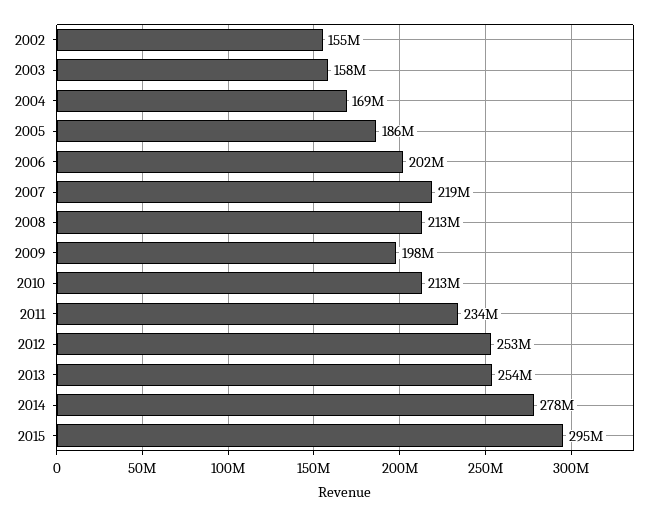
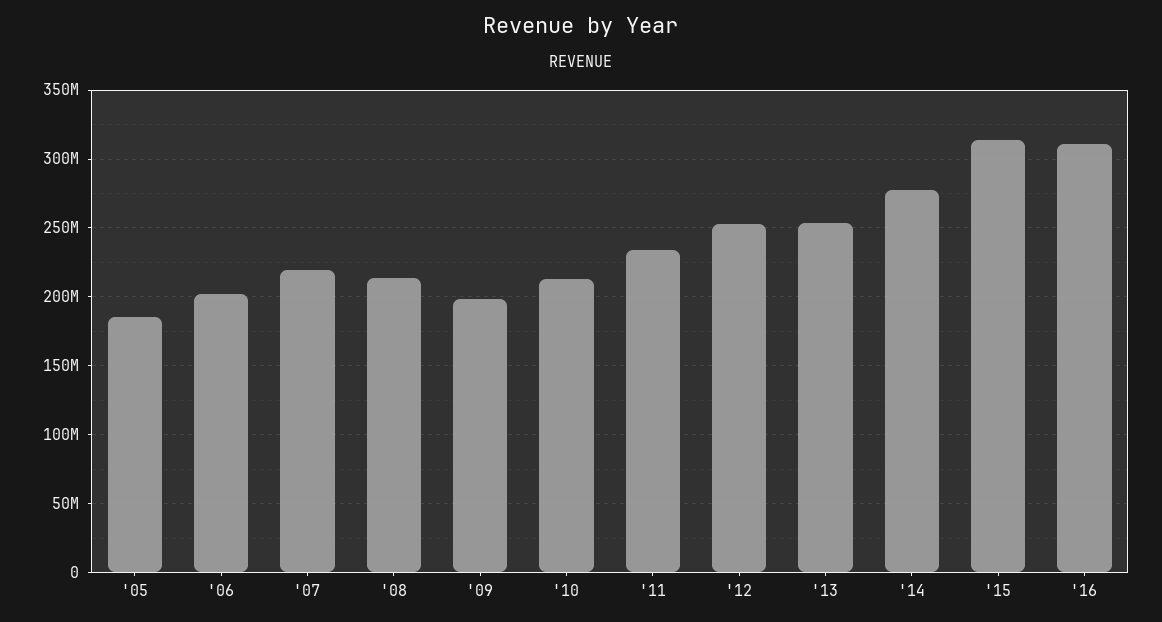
2002: 155000000 -> none
2003: 158000000 -> none
2004: 169000000 -> none
2015: 295000000 -> 315000000
'16: none -> 310000000

